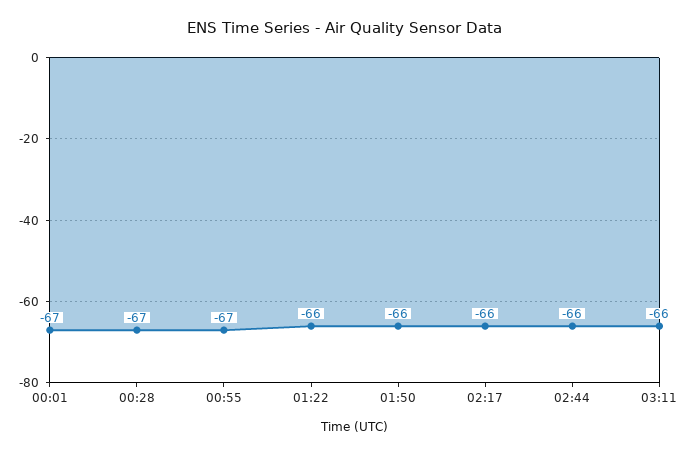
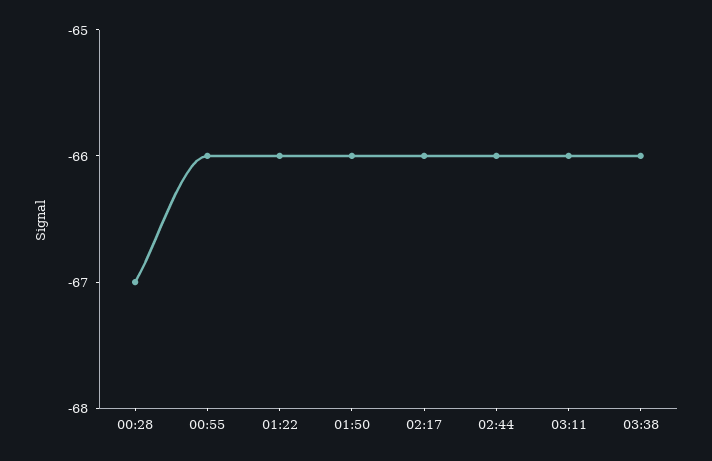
00:01: -67 -> none
00:55: -67 -> -66
03:38: none -> -66

